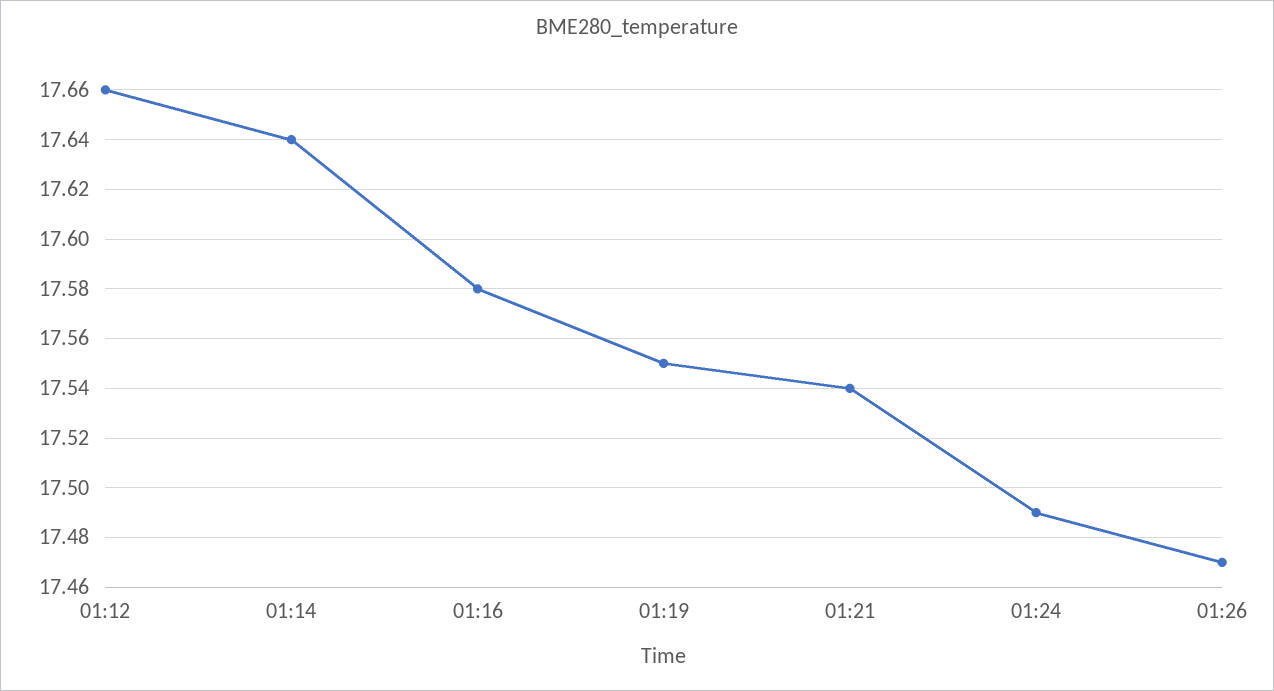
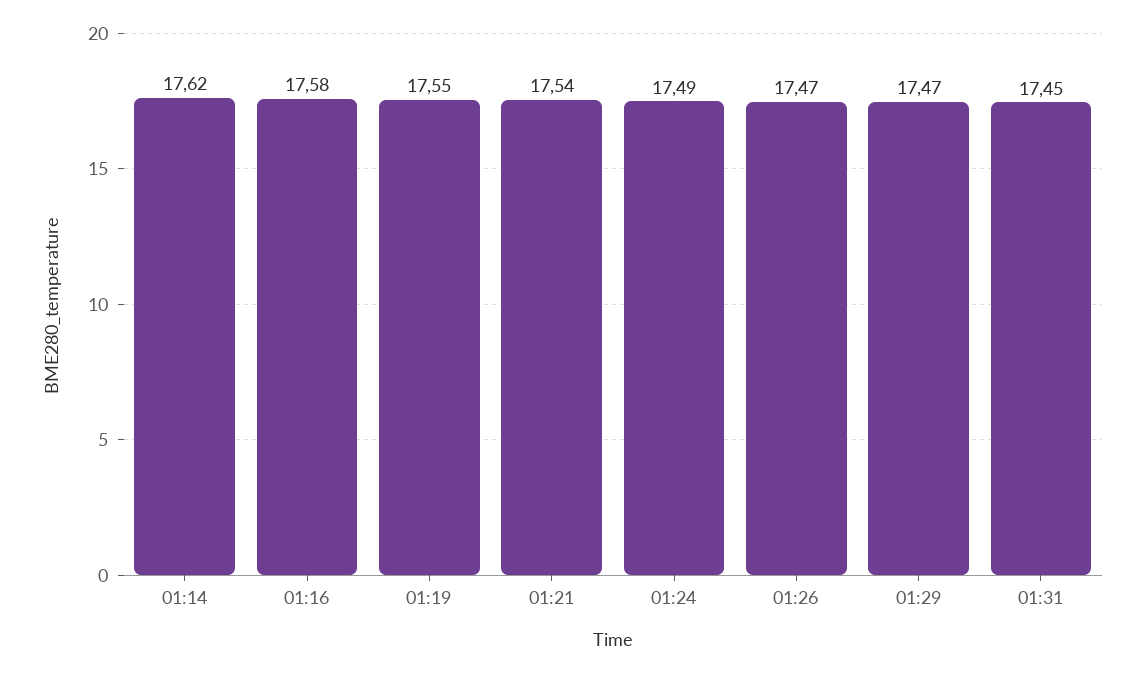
01:12: 17.66 -> none
01:14: 17.64 -> 17.62
01:29: none -> 17.47
01:31: none -> 17.45

